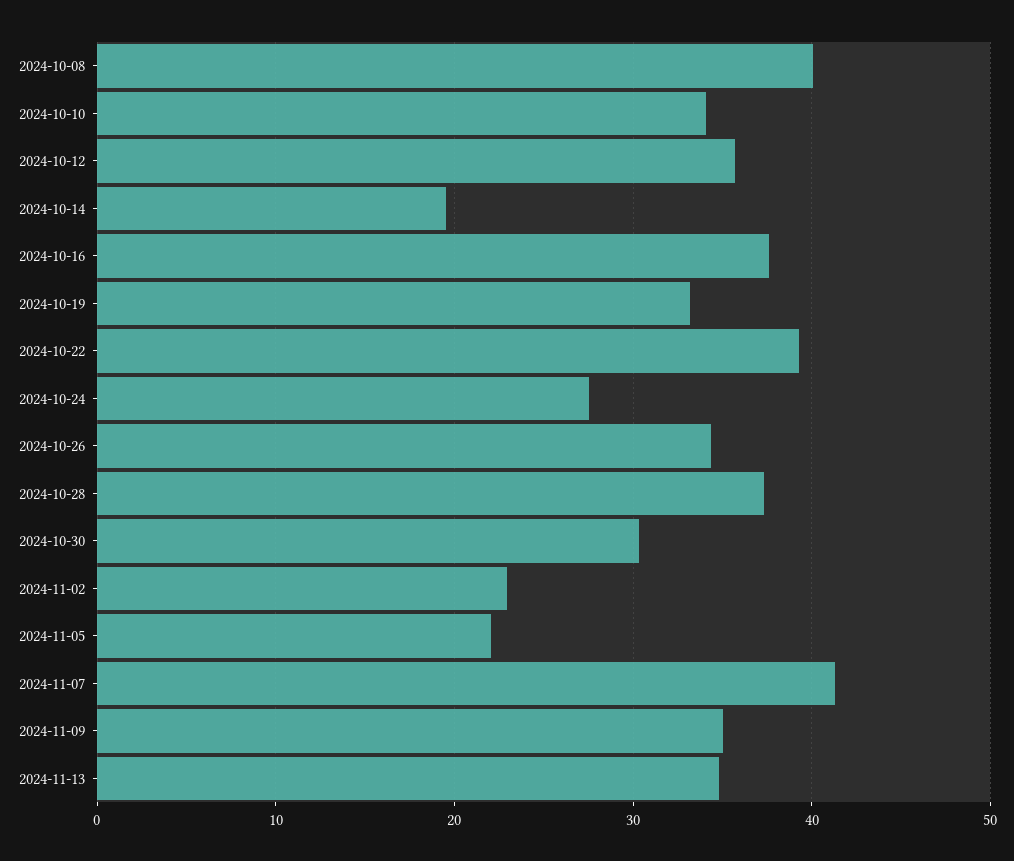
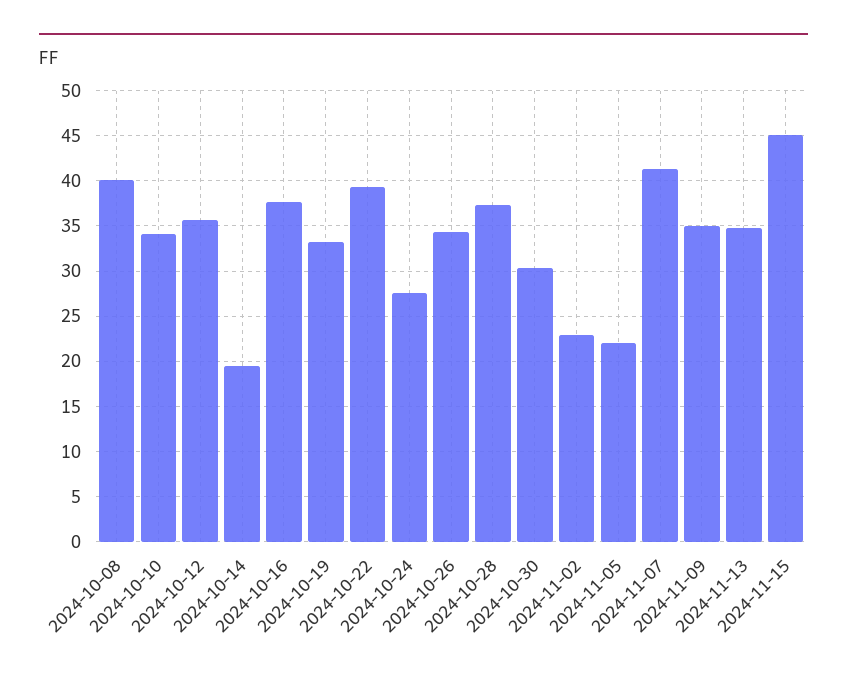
2024-11-15: none -> 45

